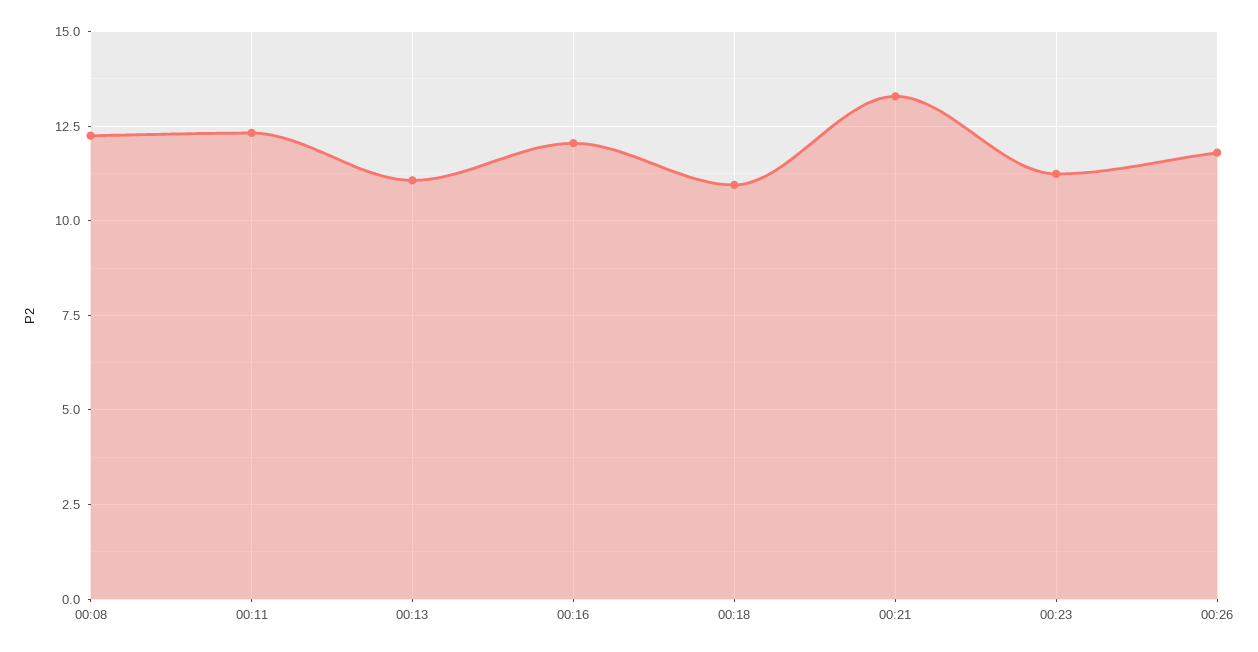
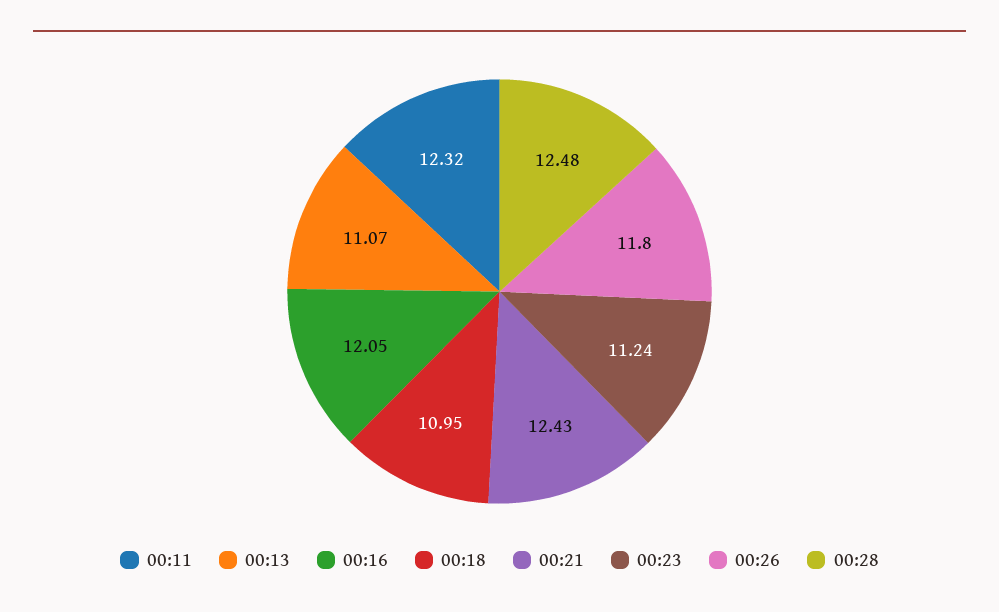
00:08: 12.25 -> none
00:21: 13.25 -> 12.43
00:28: none -> 12.48

